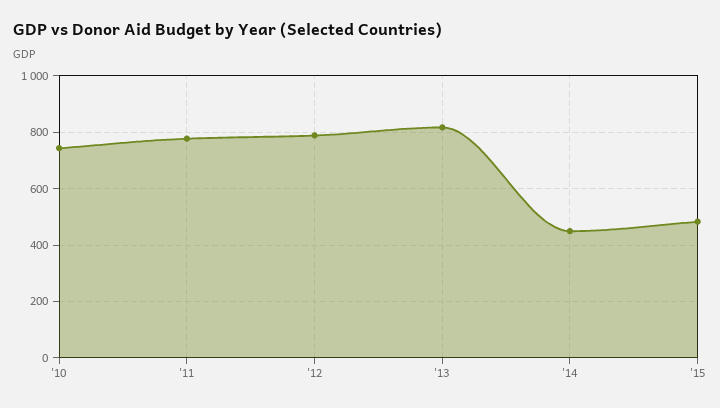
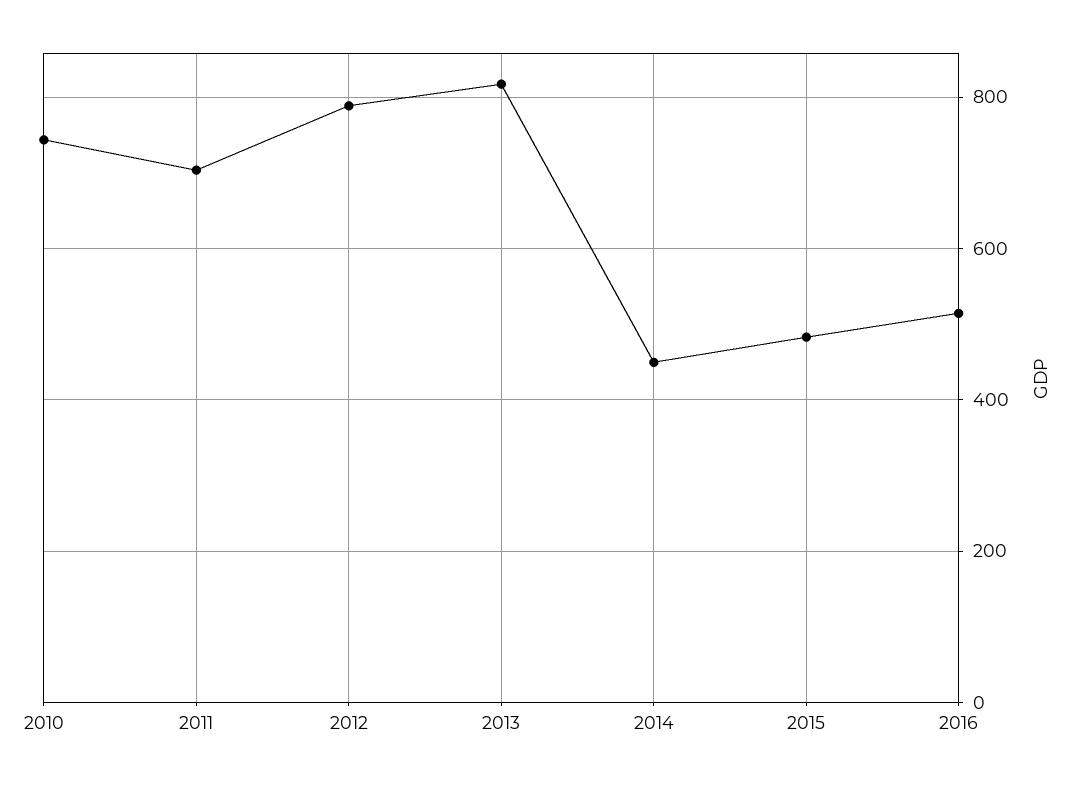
'11: 775 -> 700
2016: none -> 520

